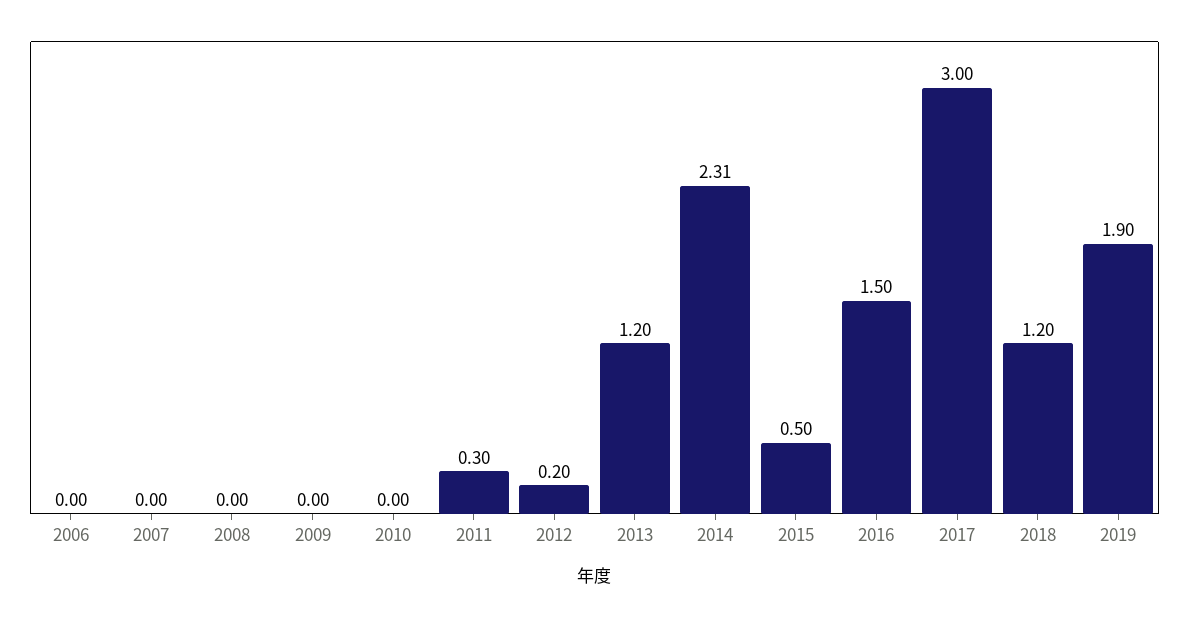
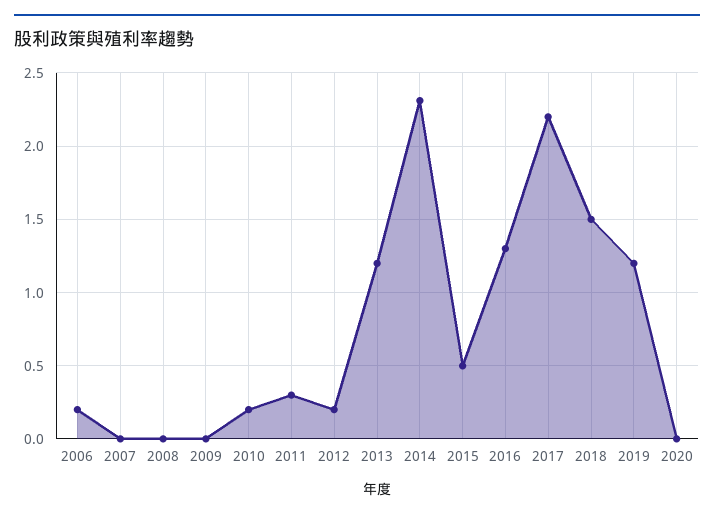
2006: 0 -> 0.2
2010: 0 -> 0.2
2016: 1.5 -> 1.3
2017: 3 -> 2.2
2018: 1.2 -> 1.5
2019: 1.9 -> 1.2
2020: none -> 0

